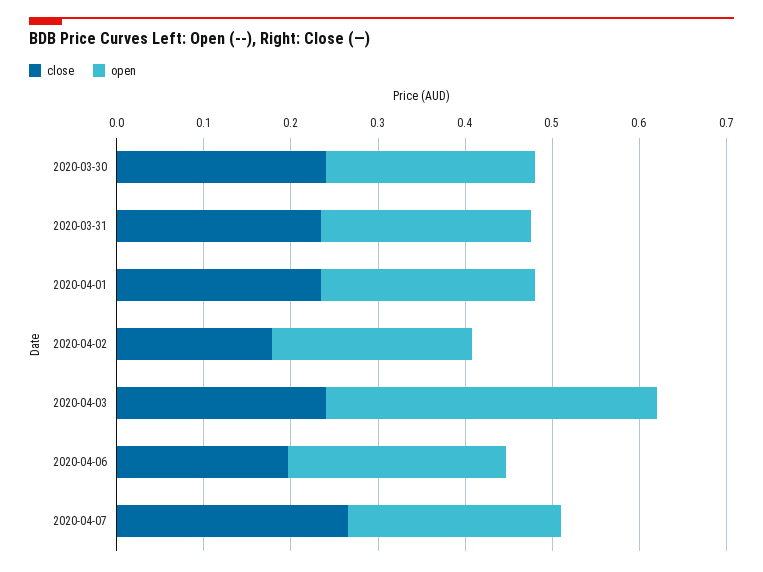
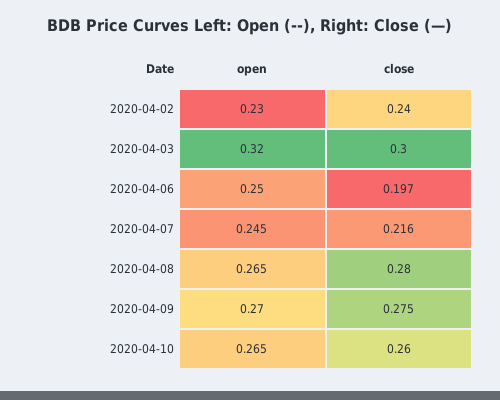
close, 2020-03-30: 0.24 -> none
open, 2020-03-30: 0.24 -> none
close, 2020-03-31: 0.24 -> none
open, 2020-03-31: 0.24 -> none
close, 2020-04-01: 0.24 -> none
open, 2020-04-01: 0.24 -> none
close, 2020-04-02: 0.18 -> 0.24
close, 2020-04-03: 0.24 -> 0.3
open, 2020-04-03: 0.38 -> 0.32
close, 2020-04-07: 0.26 -> 0.216
open, 2020-04-08: none -> 0.265
close, 2020-04-08: none -> 0.28
open, 2020-04-09: none -> 0.27
close, 2020-04-09: none -> 0.275
open, 2020-04-10: none -> 0.265
close, 2020-04-10: none -> 0.26

